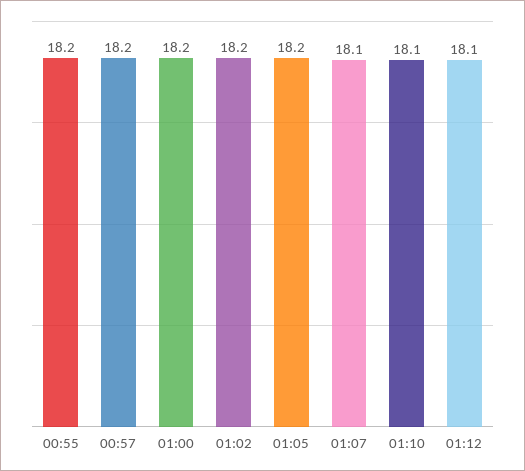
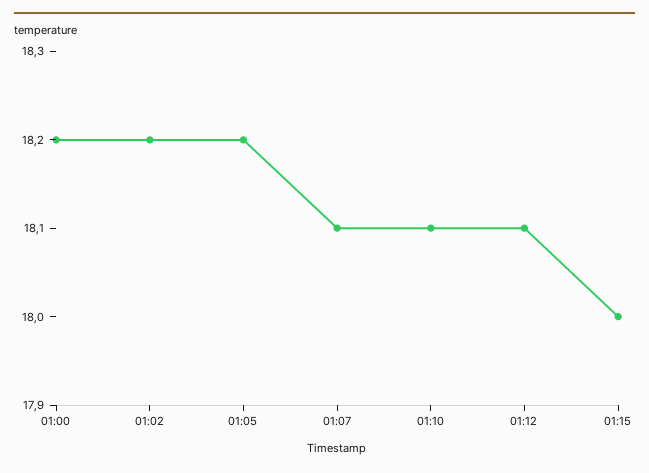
00:55: 18.2 -> none
00:57: 18.2 -> none
01:15: none -> 18

